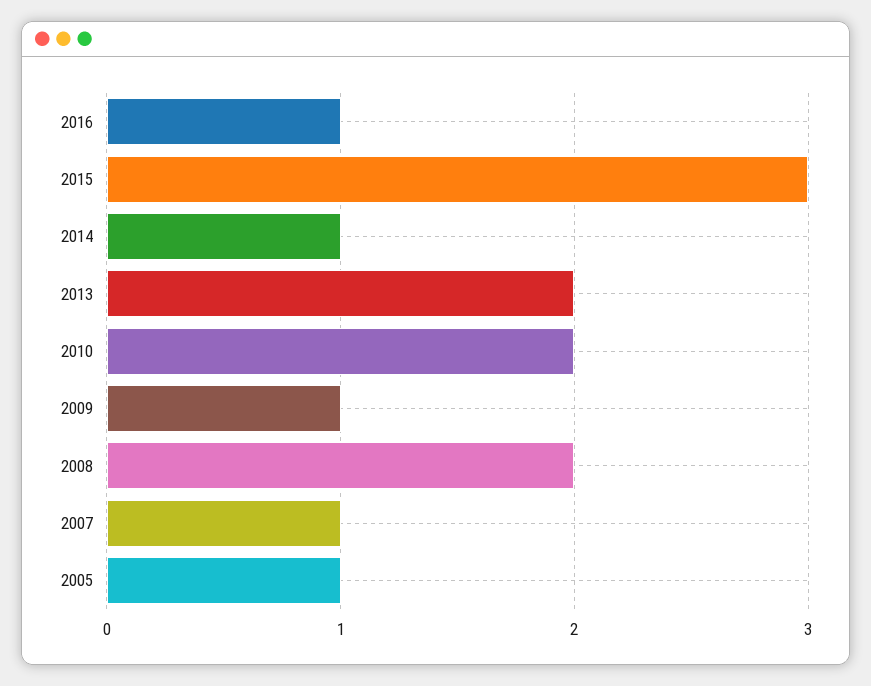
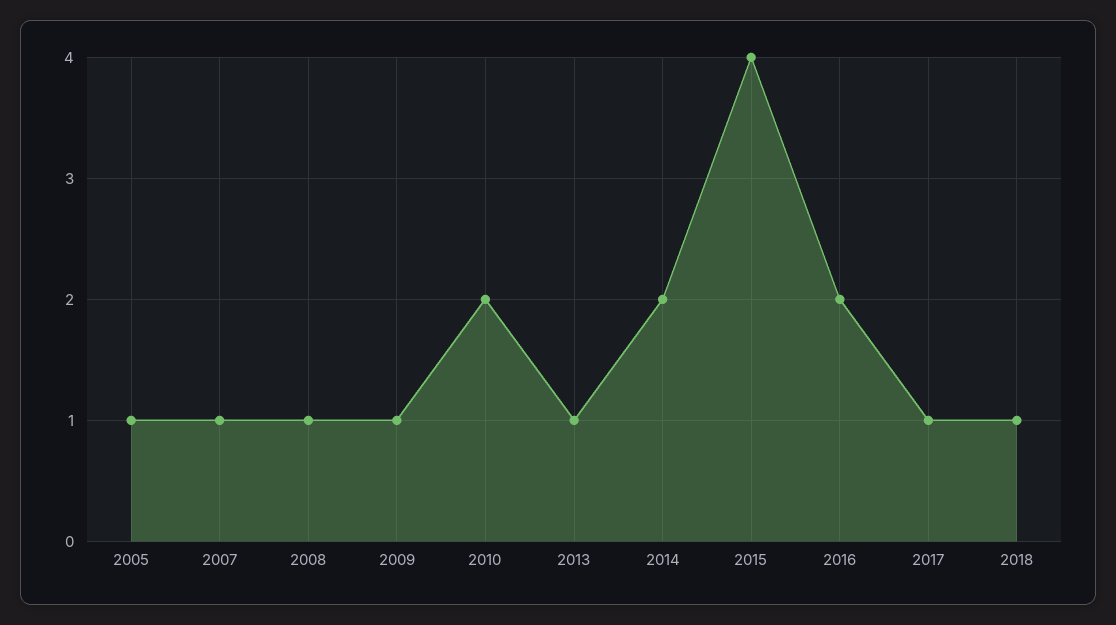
2016: 1 -> 2
2015: 3 -> 4
2014: 1 -> 2
2013: 2 -> 1
2008: 2 -> 1
2017: none -> 1
2018: none -> 1

